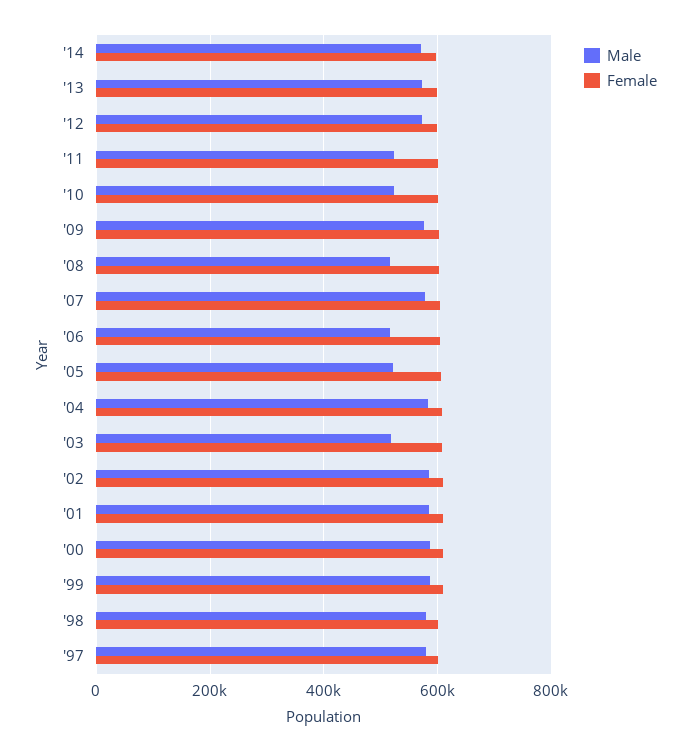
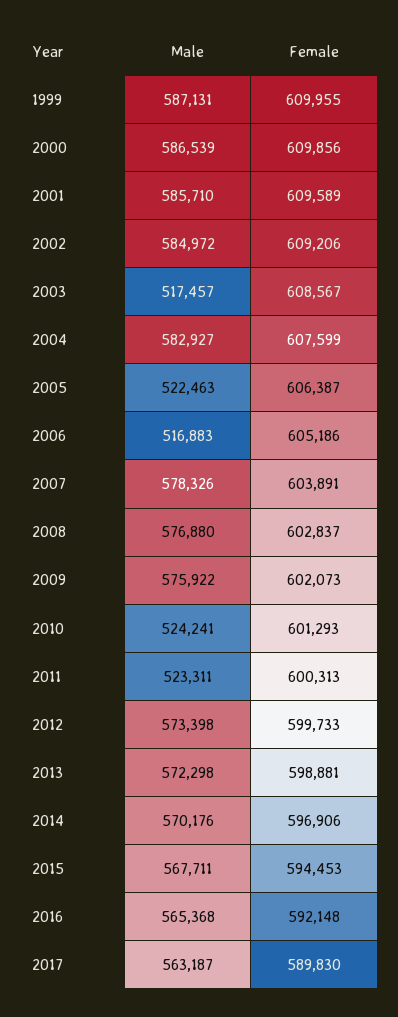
Male, '08: 520000 -> 576880
Male, '98: 580000 -> none
Female, '98: 600000 -> none
Male, '97: 580000 -> none
Female, '97: 600000 -> none
Male, 2015: none -> 567711
Female, 2015: none -> 594453
Male, 2016: none -> 565368
Female, 2016: none -> 592148
Male, 2017: none -> 563187
Female, 2017: none -> 589830

